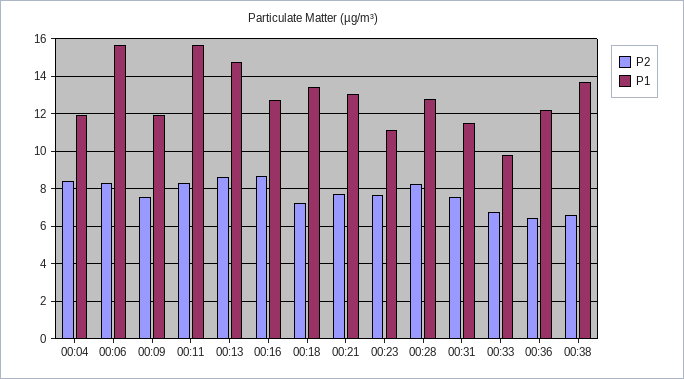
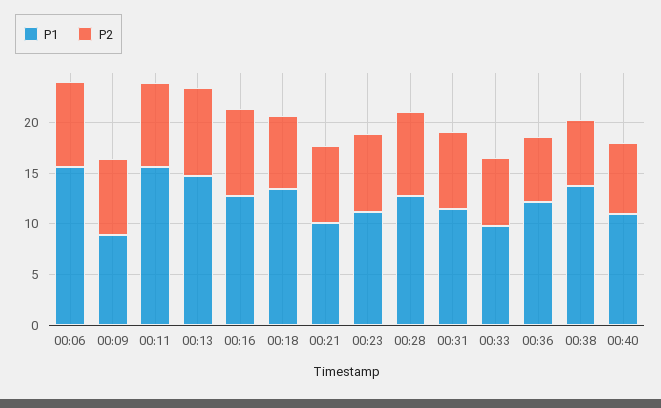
P2, 00:04: 8.5 -> none
P1, 00:04: 12 -> none
P1, 00:09: 12 -> 9
P1, 00:21: 13 -> 10
P1, 00:40: none -> 11
P2, 00:40: none -> 7

